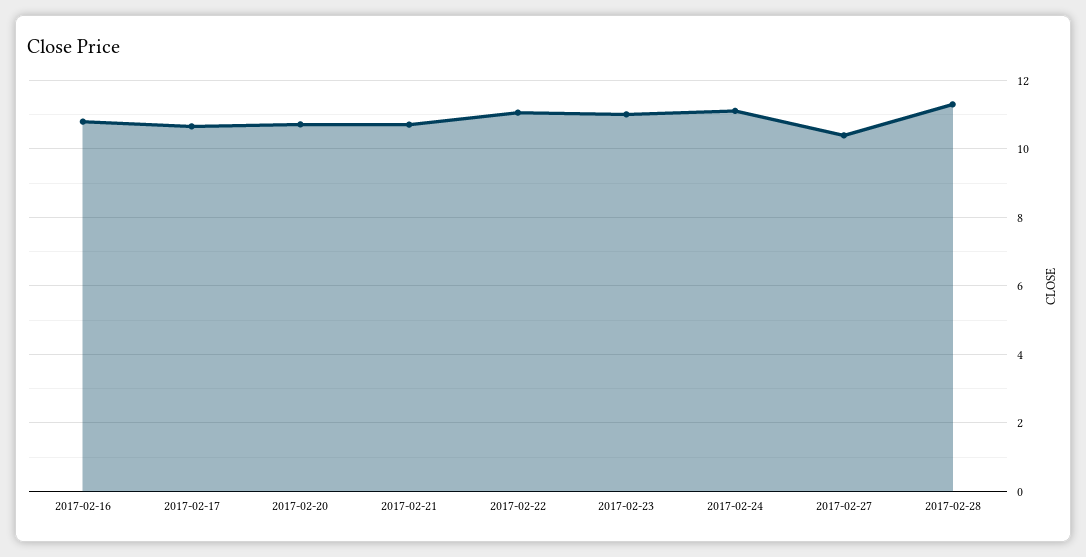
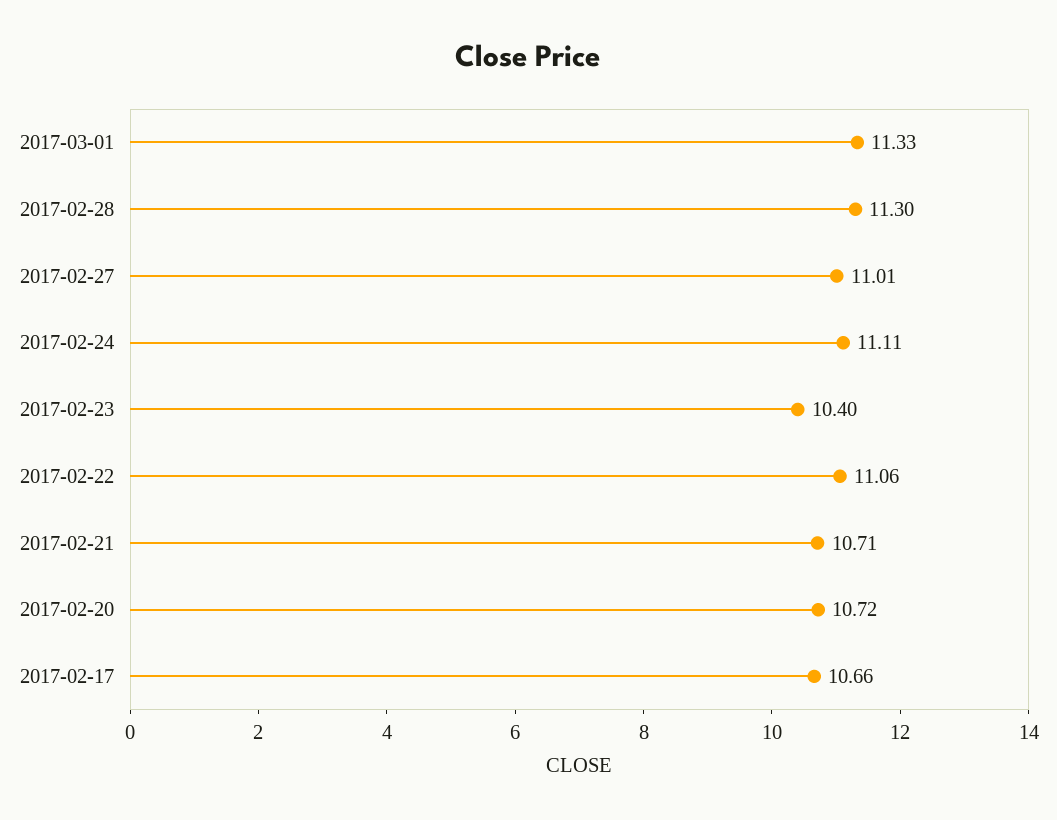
2017-02-16: 10.8 -> none
2017-02-23: 11 -> 10.4
2017-02-27: 10.4 -> 11.01
2017-03-01: none -> 11.33

